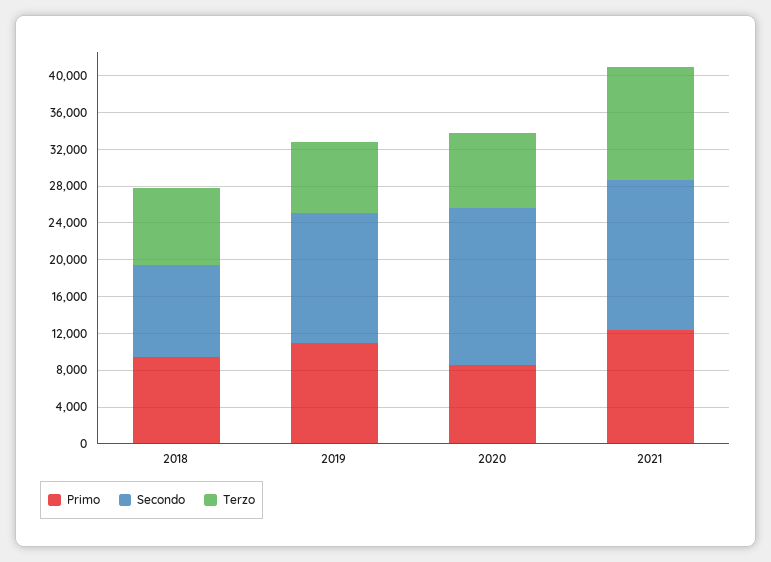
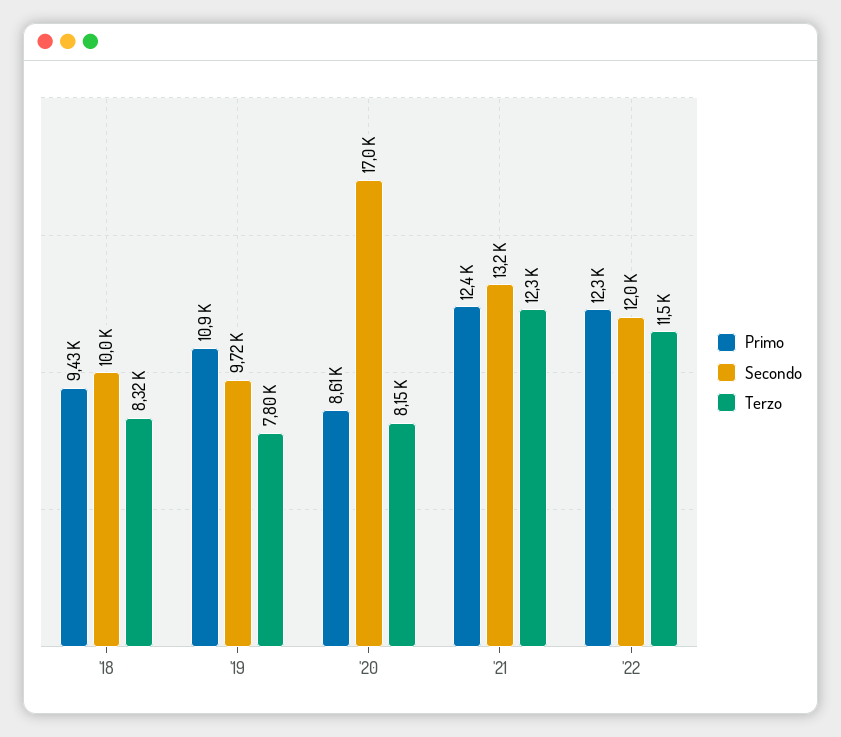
Secondo, 2019: 14000 -> 9720
Secondo, 2021: 16000 -> 13200
Primo, '22: none -> 12300
Secondo, '22: none -> 12000
Terzo, '22: none -> 11500

